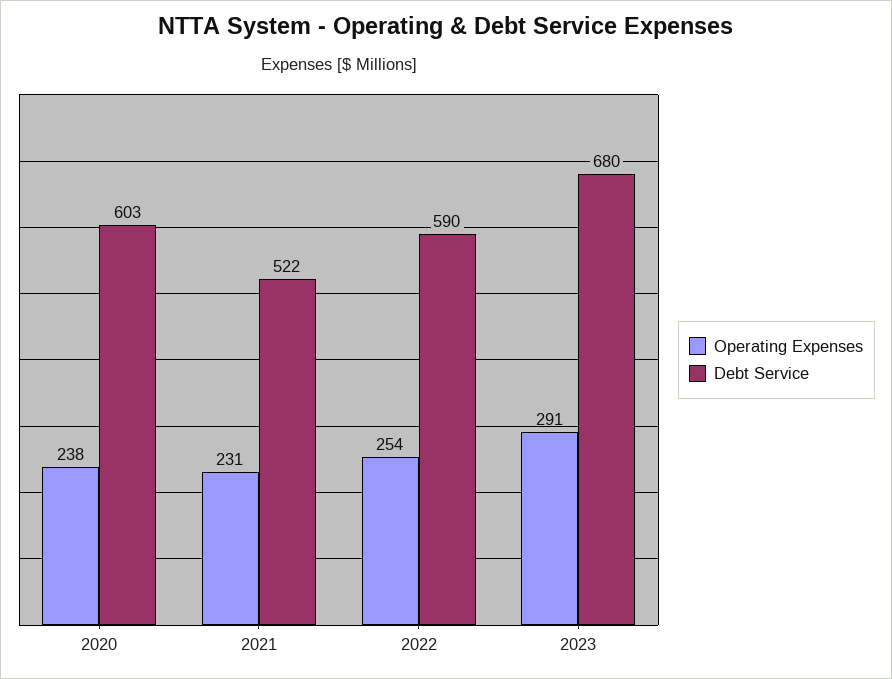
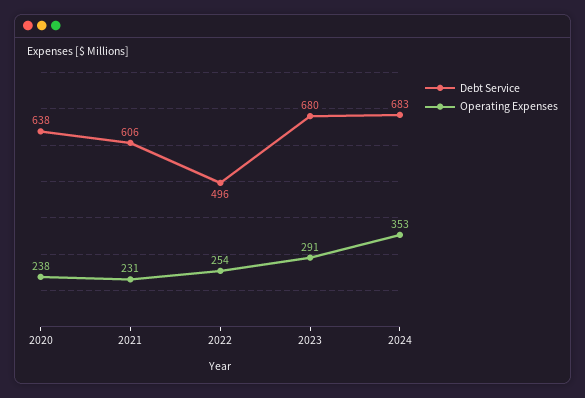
Debt Service, 2020: 603 -> 638
Debt Service, 2021: 522 -> 606
Debt Service, 2022: 590 -> 496
Debt Service, 2024: none -> 683
Operating Expenses, 2024: none -> 353

